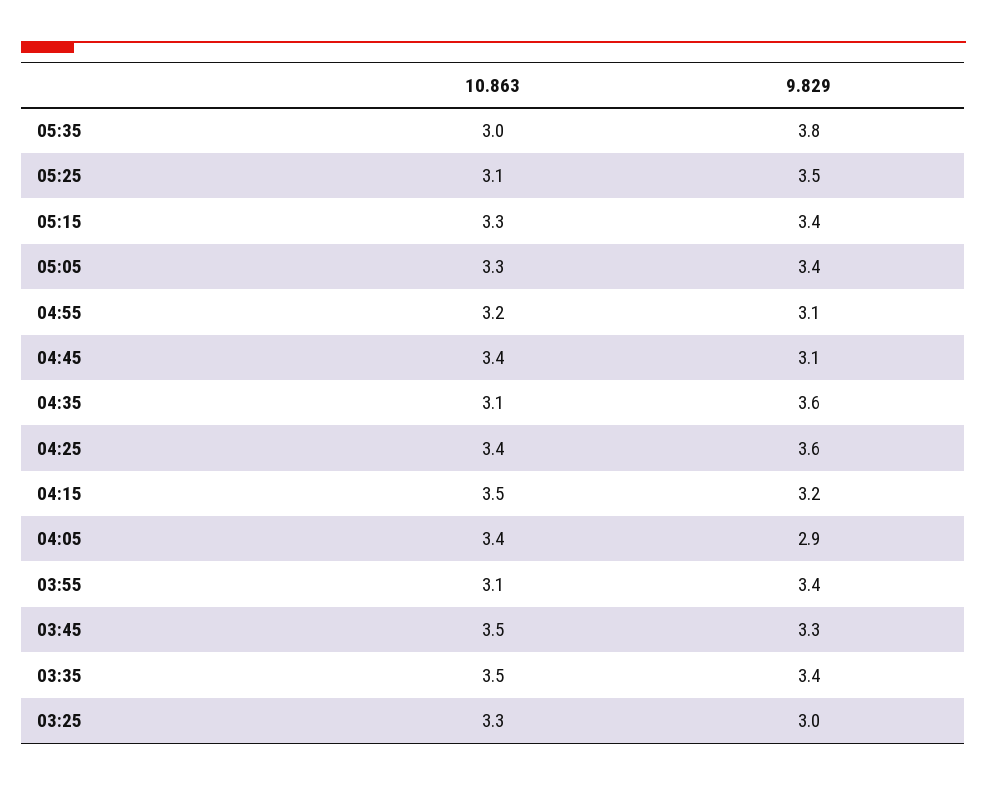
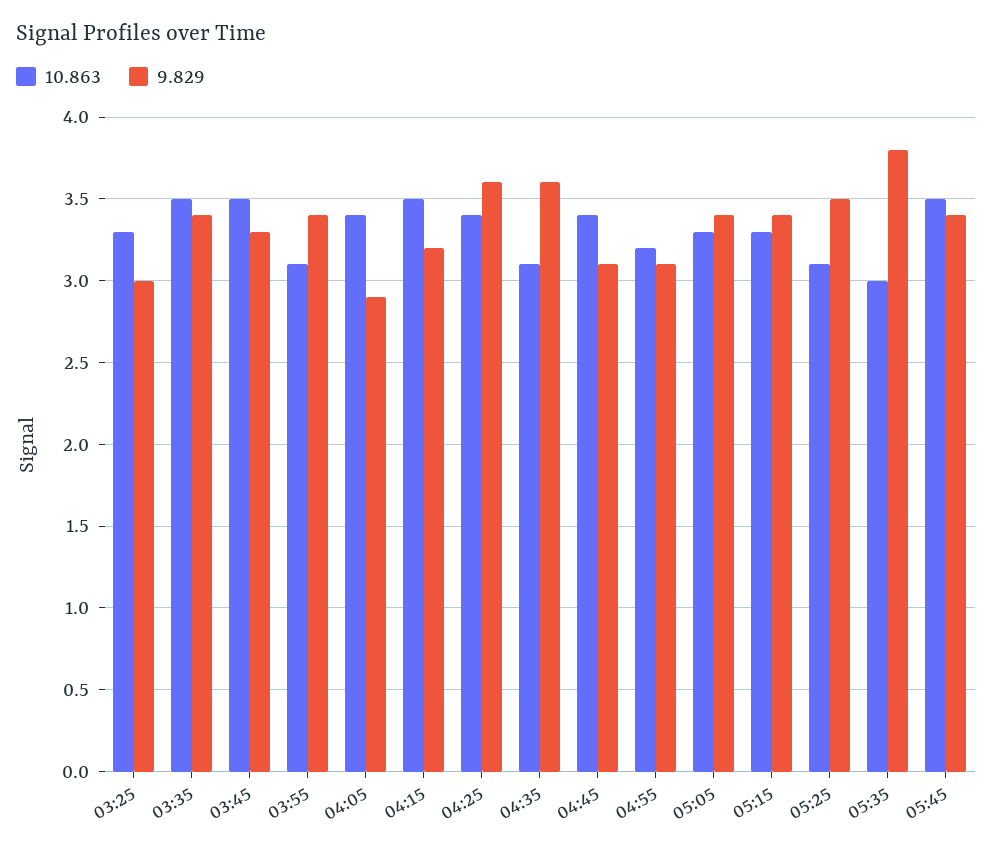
10.863, 05:45: none -> 3.5
9.829, 05:45: none -> 3.4

